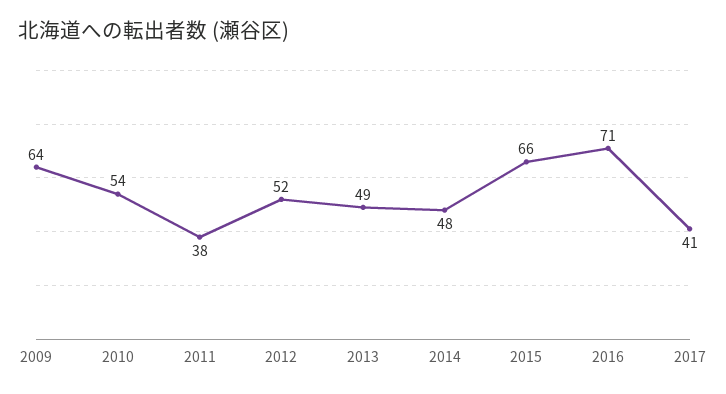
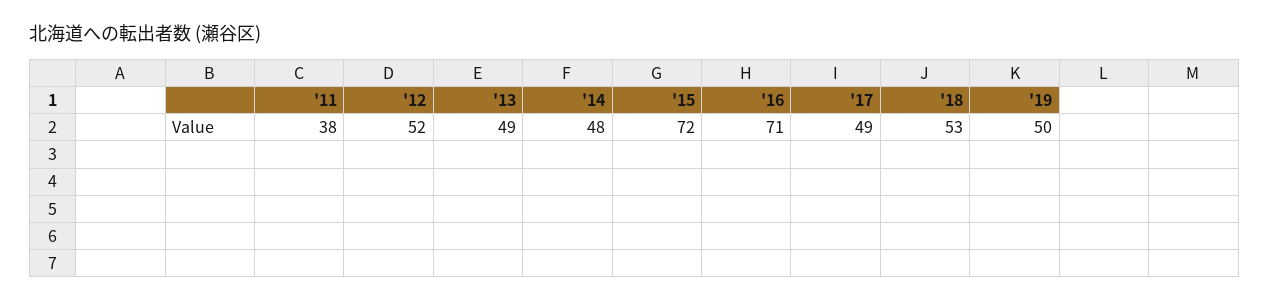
2009: 64 -> none
2010: 54 -> none
2015: 66 -> 72
2017: 41 -> 49
'18: none -> 53
'19: none -> 50

